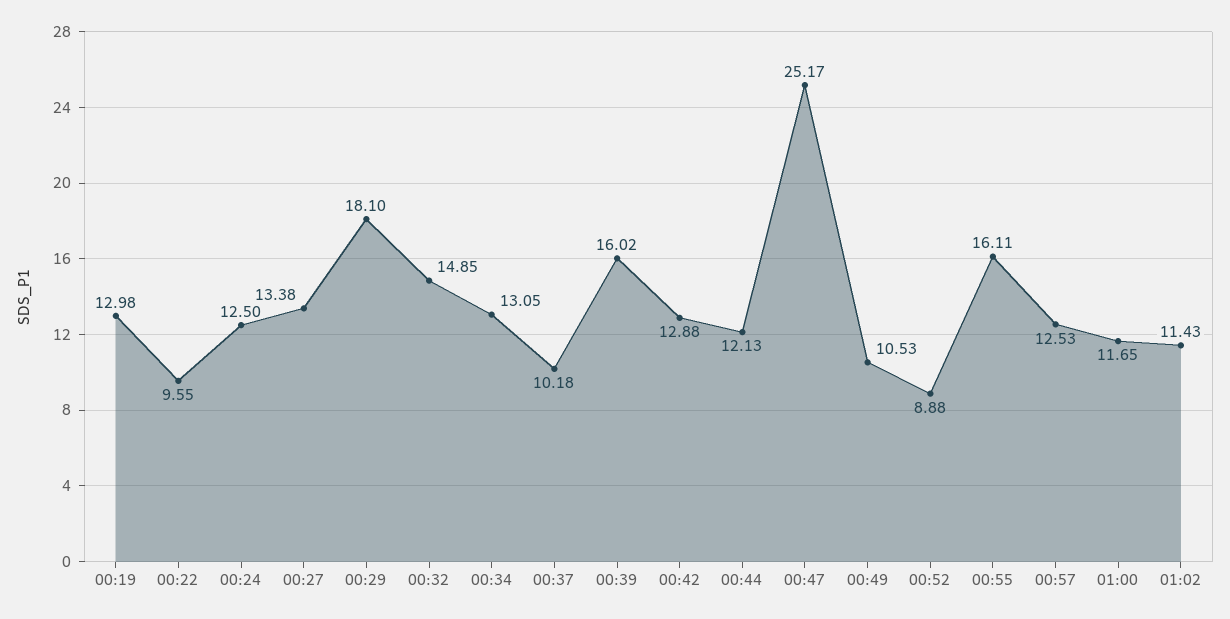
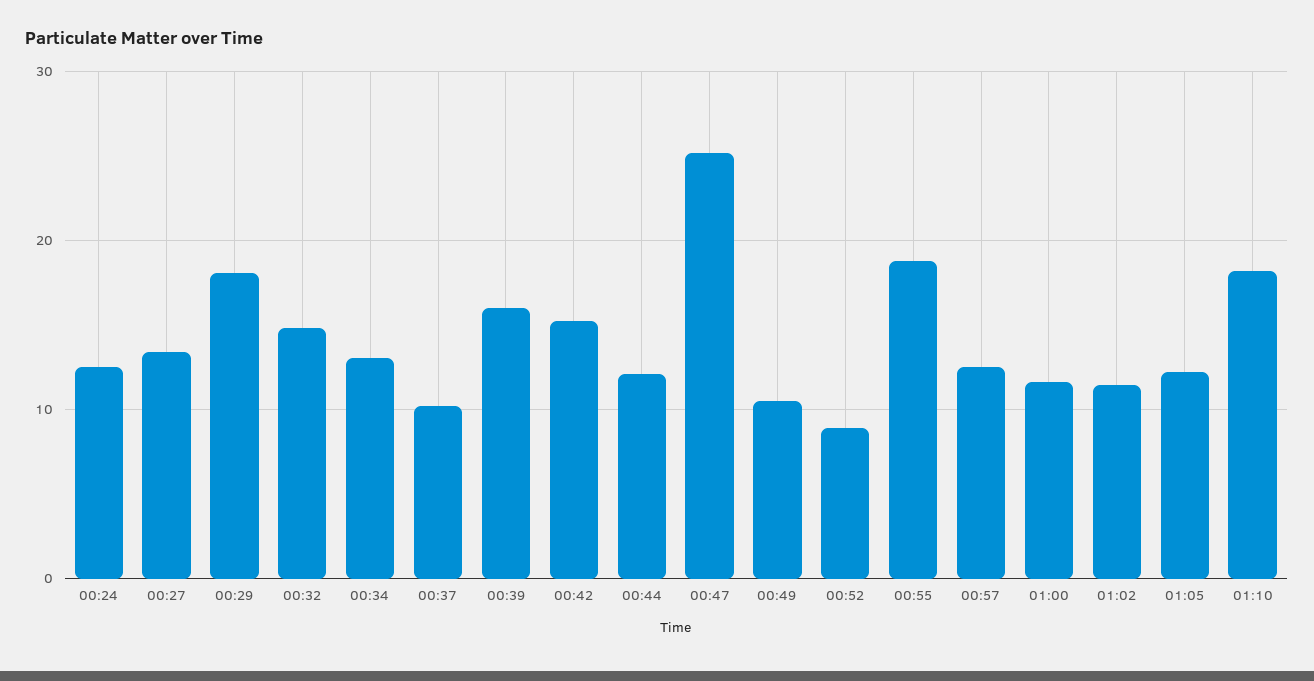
00:19: 12.98 -> none
00:22: 9.55 -> none
00:42: 12.88 -> 15
00:55: 16.11 -> 19
01:05: none -> 12
01:10: none -> 18

